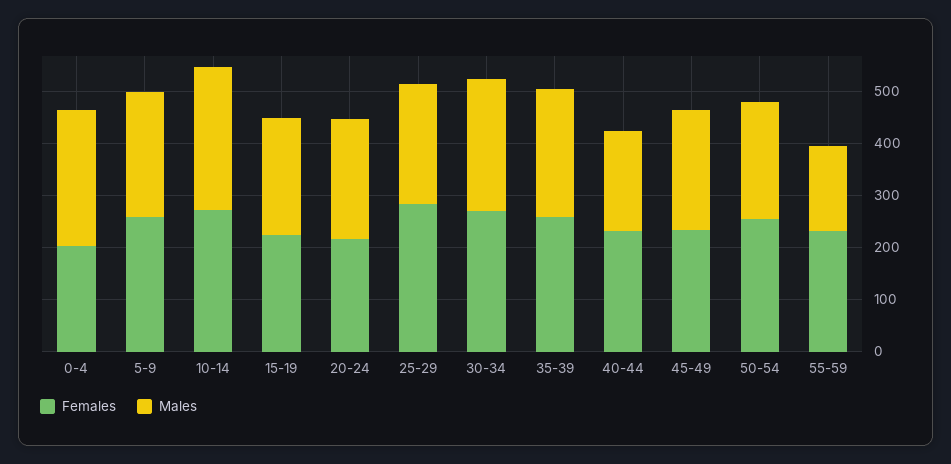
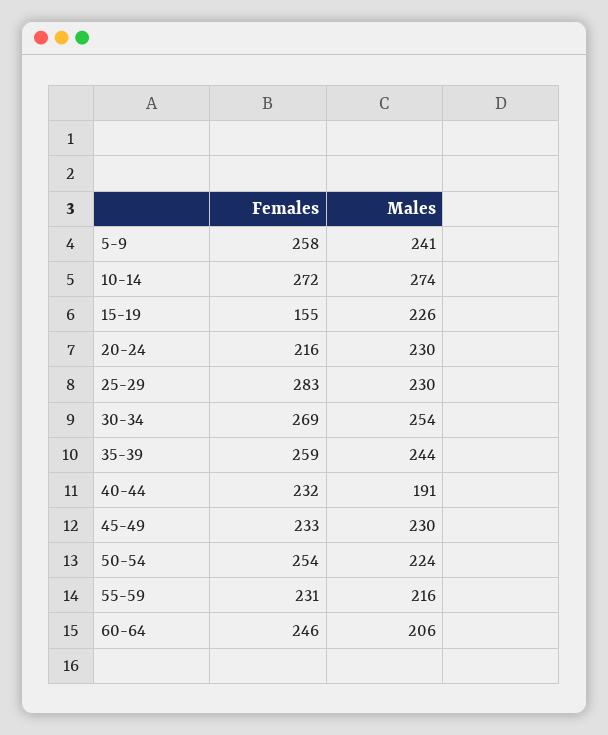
Females, 0-4: 200 -> none
Males, 0-4: 260 -> none
Females, 15-19: 220 -> 155
Males, 55-59: 160 -> 216
Females, 60-64: none -> 246
Males, 60-64: none -> 206

